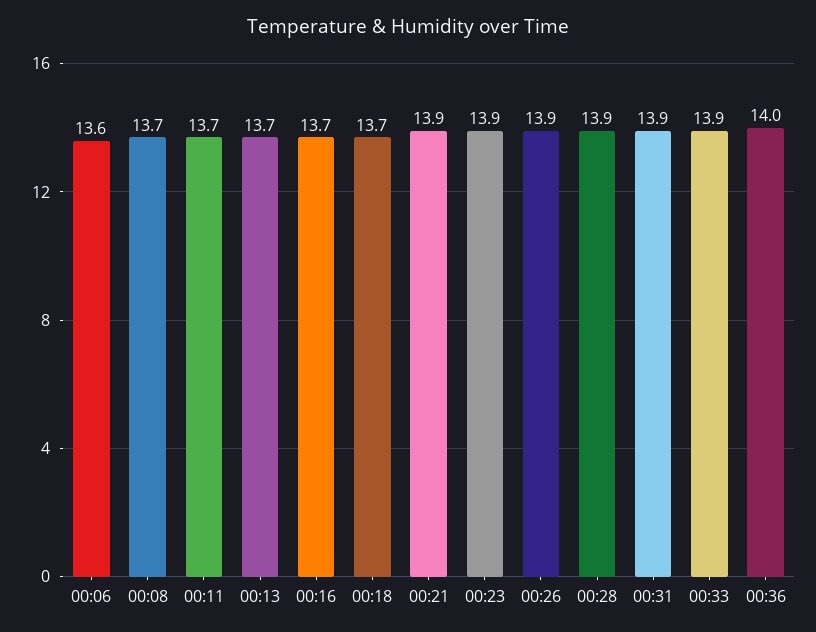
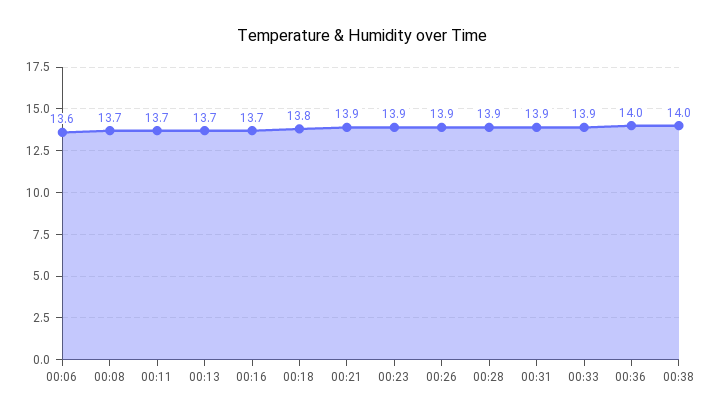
00:18: 13.7 -> 13.8
00:38: none -> 14

